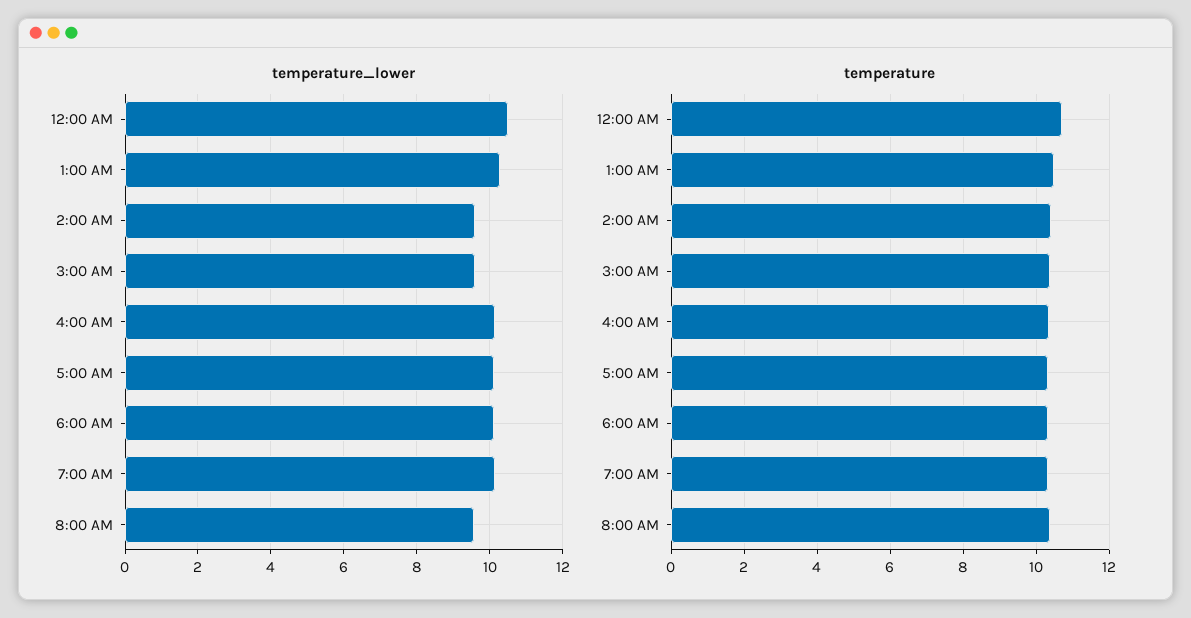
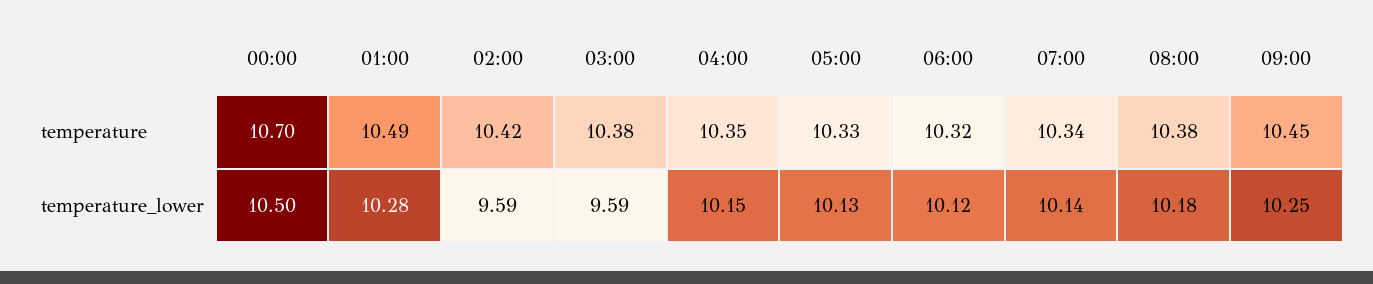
temperature_lower, 8:00 AM: 9.6 -> 10.18
temperature, 09:00: none -> 10.45
temperature_lower, 09:00: none -> 10.25

